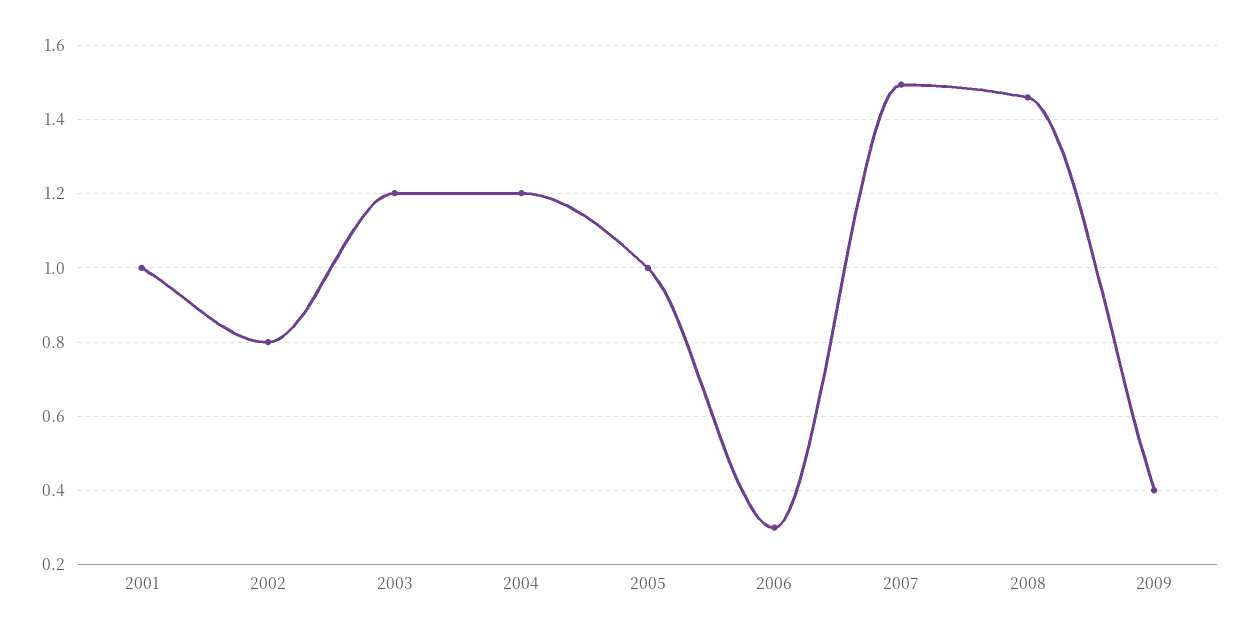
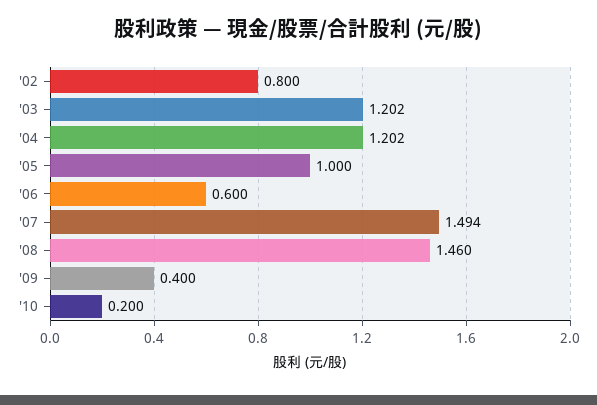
2001: 1 -> none
2006: 0.3 -> 0.6
'10: none -> 0.2

